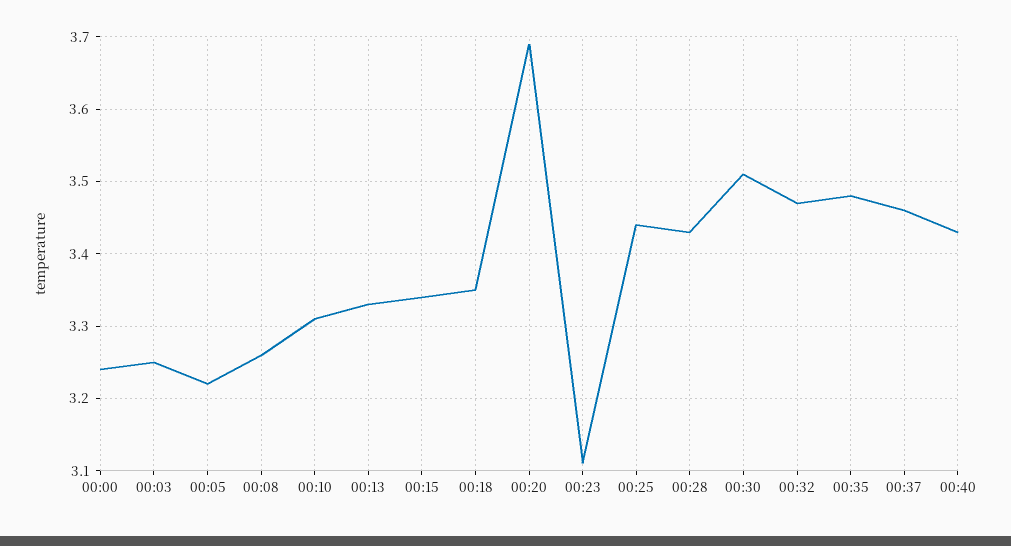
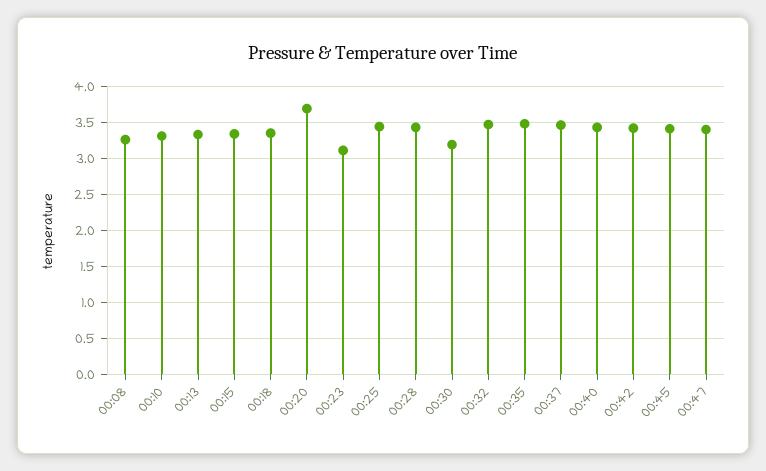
00:00: 3.24 -> none
00:03: 3.25 -> none
00:05: 3.22 -> none
00:30: 3.51 -> 3.2
00:42: none -> 3.4
00:45: none -> 3.4
00:47: none -> 3.4

